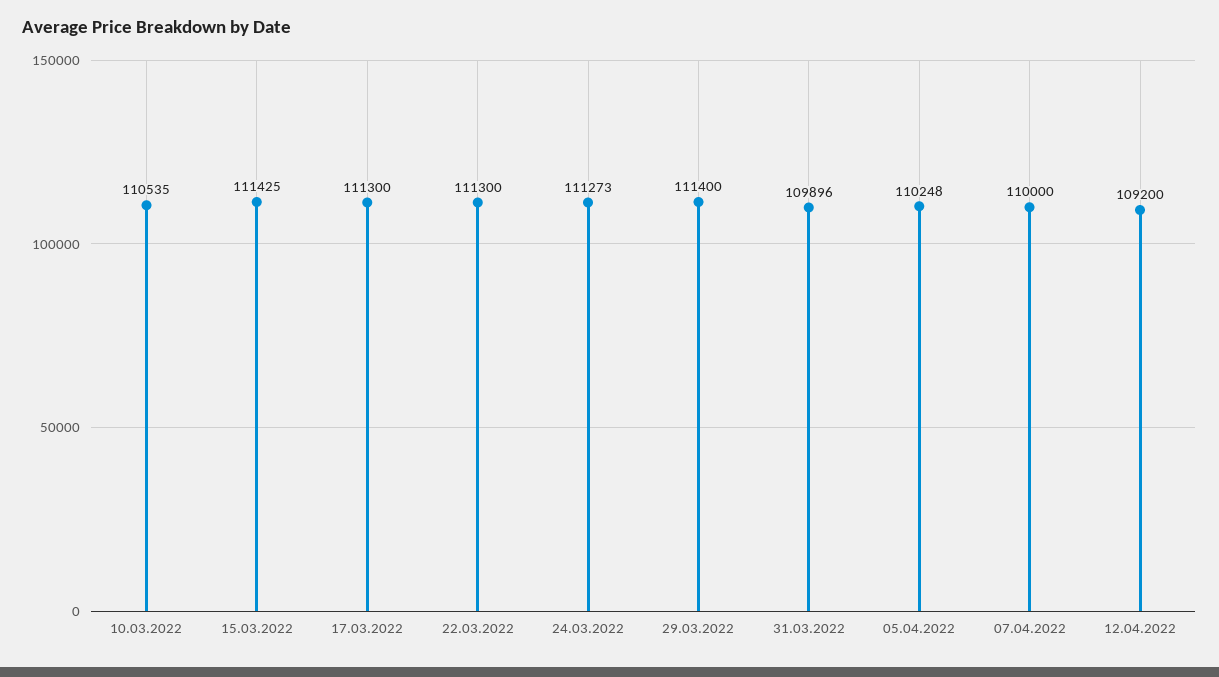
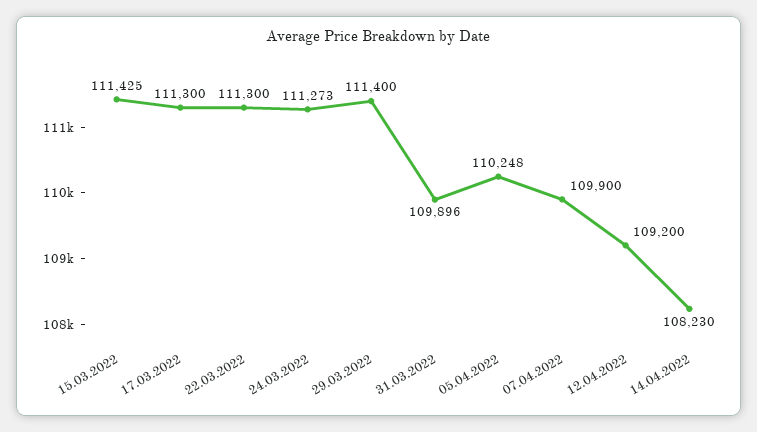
10.03.2022: 110535 -> none
07.04.2022: 110000 -> 109900
14.04.2022: none -> 108230

